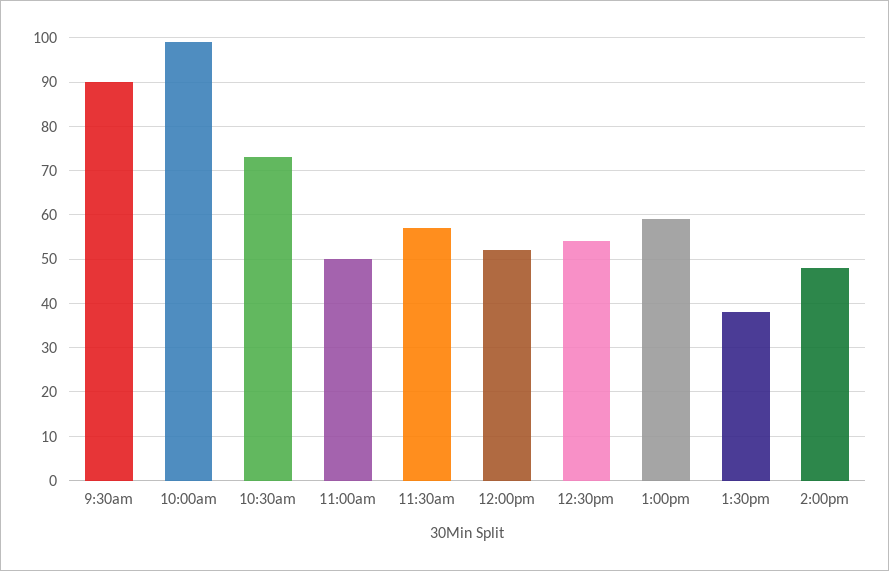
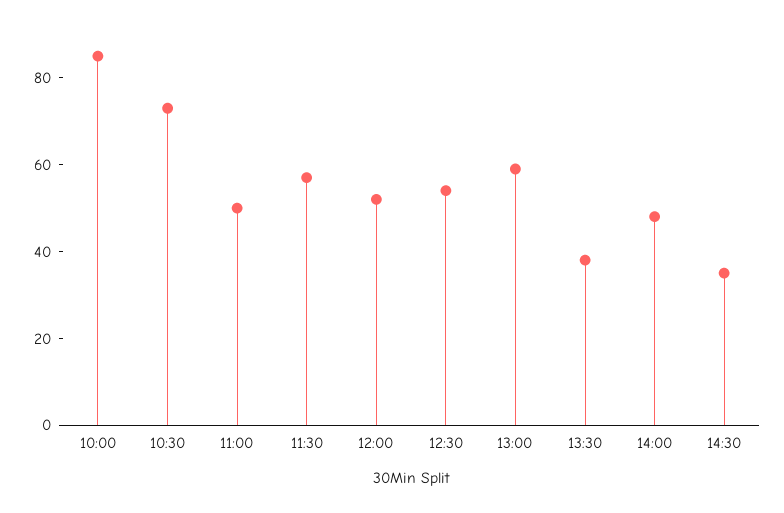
9:30am: 90 -> none
10:00am: 100 -> 85
14:30: none -> 35

